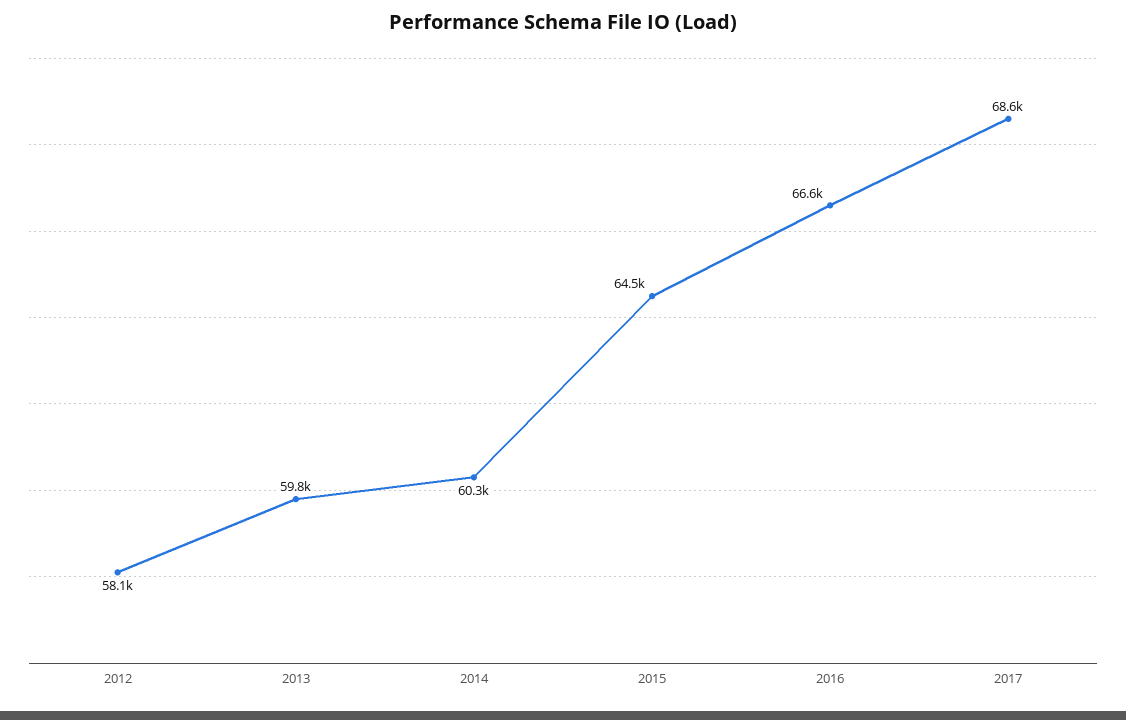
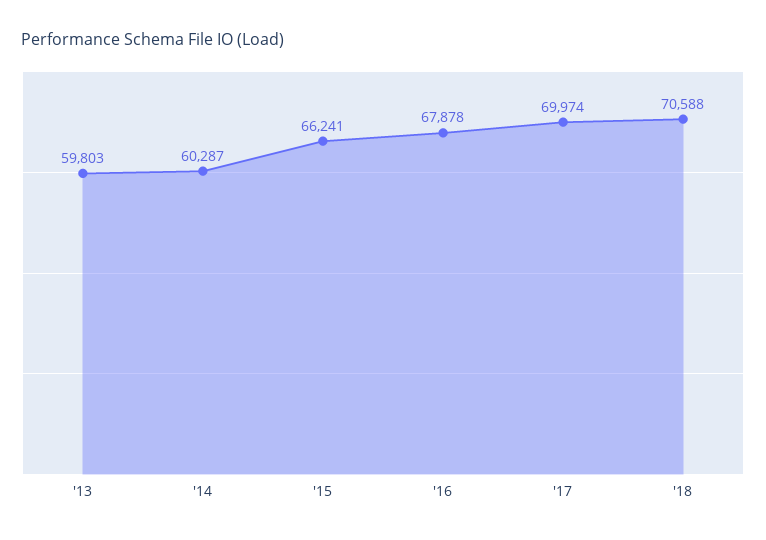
2012: 58100 -> none
2015: 64500 -> 66241
2016: 66600 -> 67878
2017: 68600 -> 69974
'18: none -> 70588

